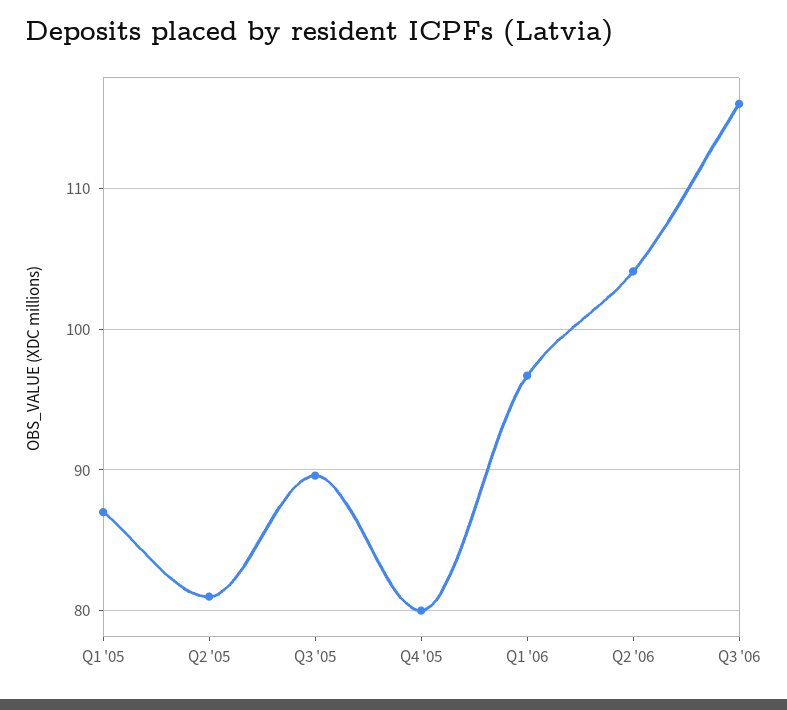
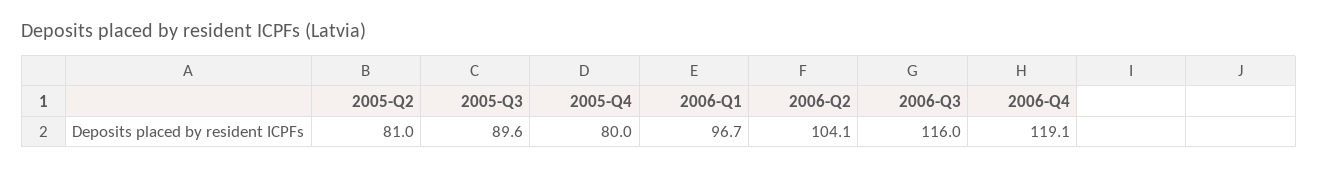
Q1 '05: 87 -> none
2006-Q4: none -> 119.1

